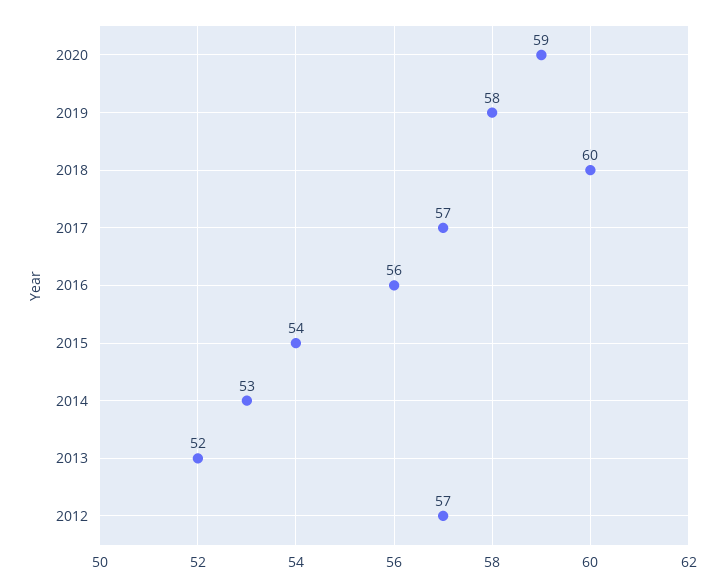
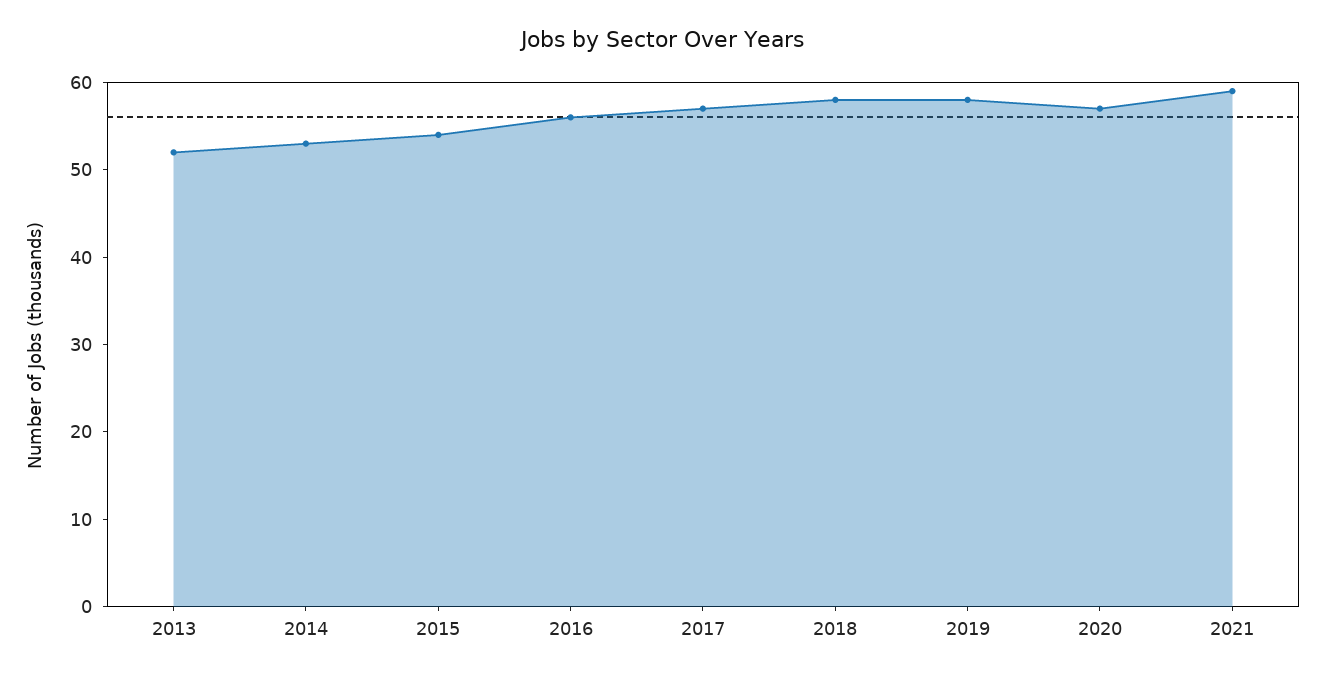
2020: 59 -> 57
2018: 60 -> 58
2012: 57 -> none
2021: none -> 59

